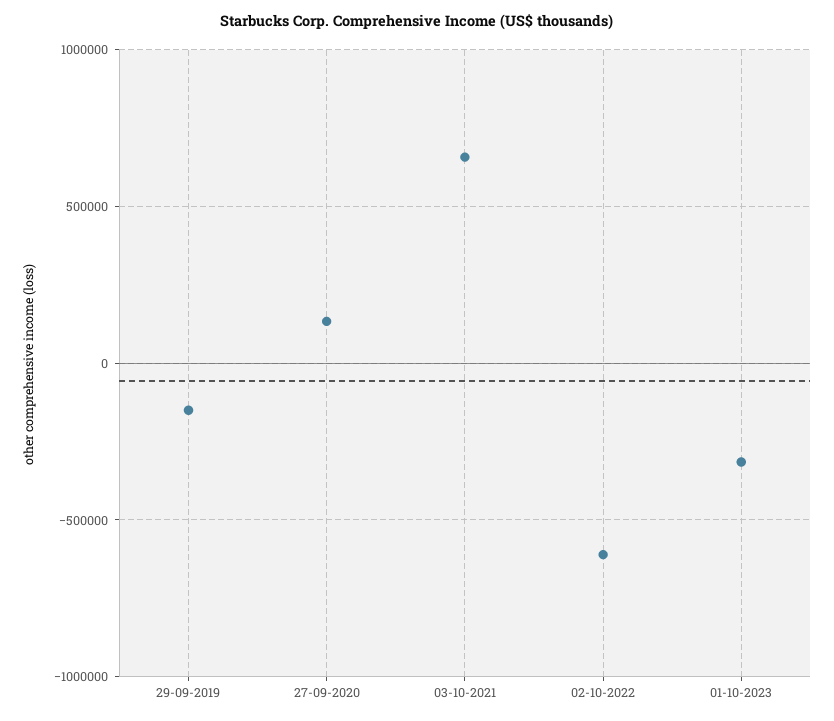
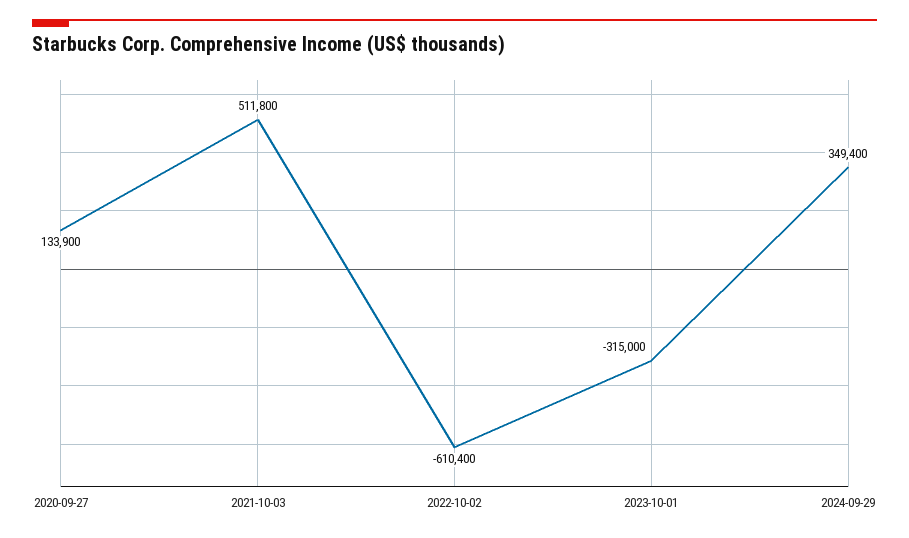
29-09-2019: -150000 -> none
03-10-2021: 650000 -> 511800
2024-09-29: none -> 349400

